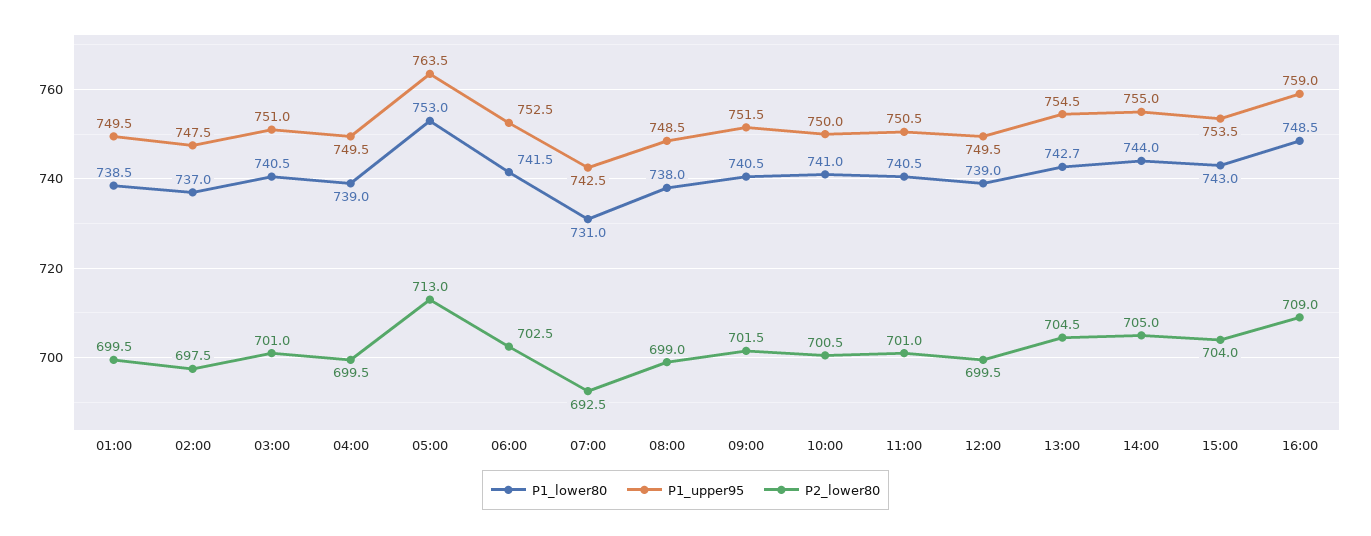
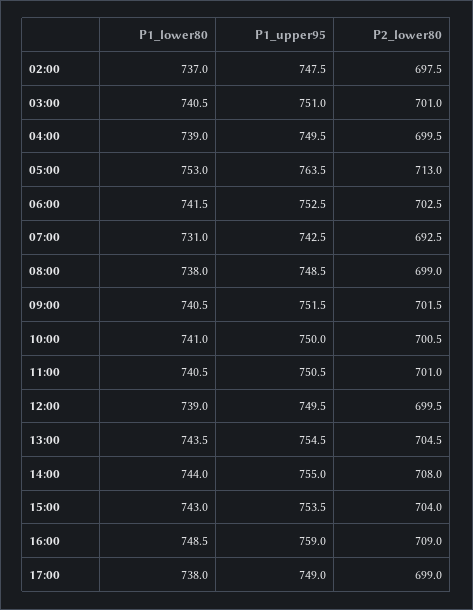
P1_lower80, 01:00: 738.5 -> none
P1_upper95, 01:00: 749.5 -> none
P2_lower80, 01:00: 699.5 -> none
P1_lower80, 13:00: 742.7 -> 743.5
P2_lower80, 14:00: 705 -> 708
P1_lower80, 17:00: none -> 738
P1_upper95, 17:00: none -> 749
P2_lower80, 17:00: none -> 699

